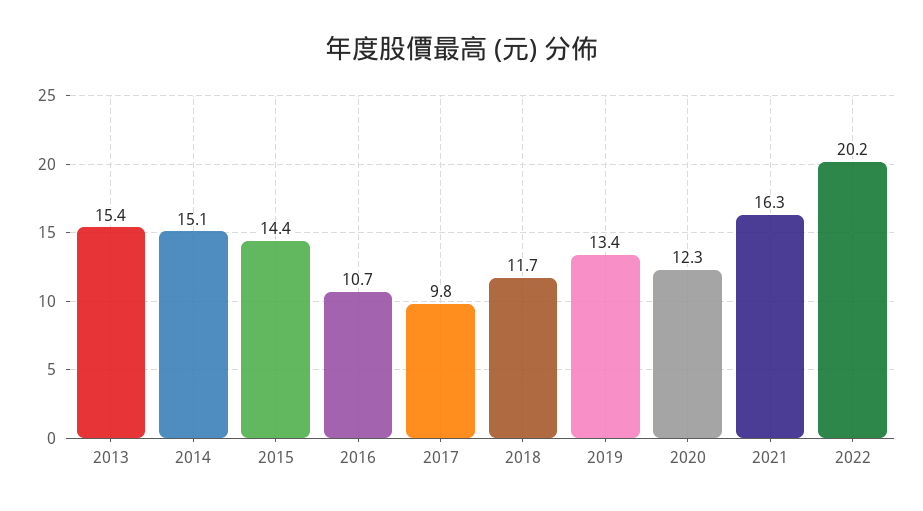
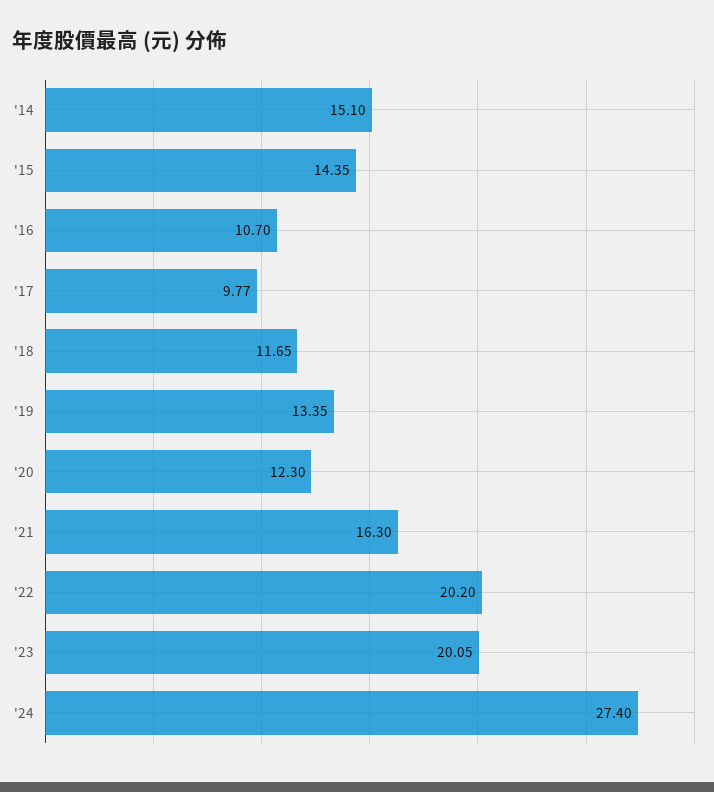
2013: 15.4 -> none
'23: none -> 20.05
'24: none -> 27.4

